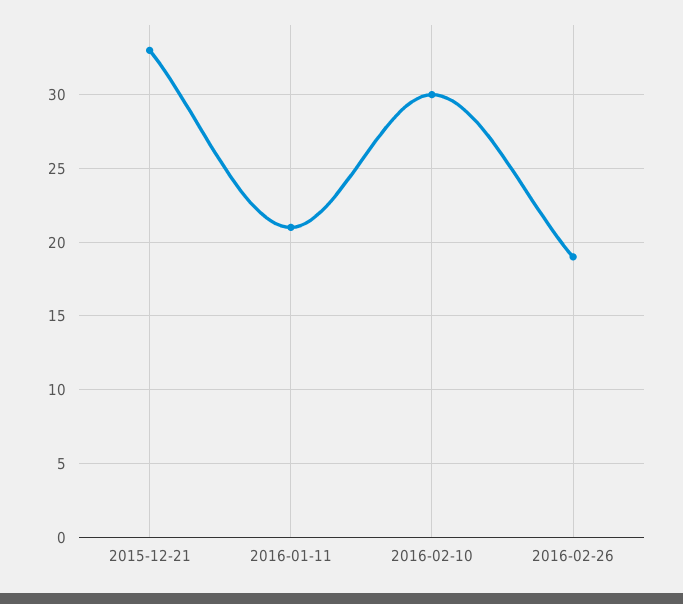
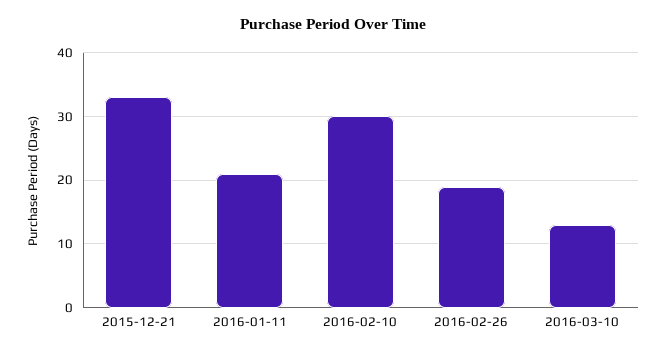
2016-03-10: none -> 13

